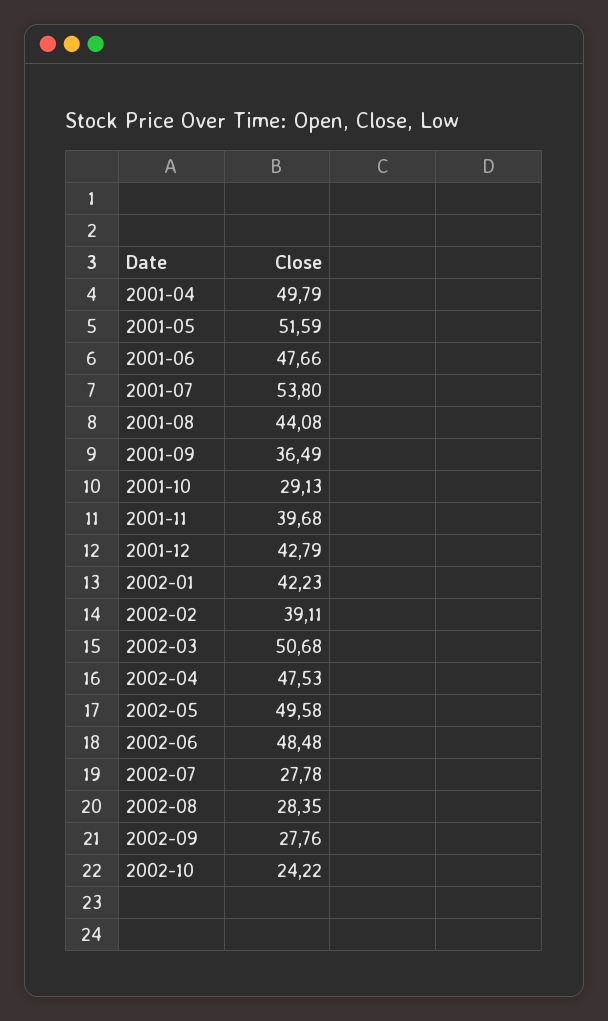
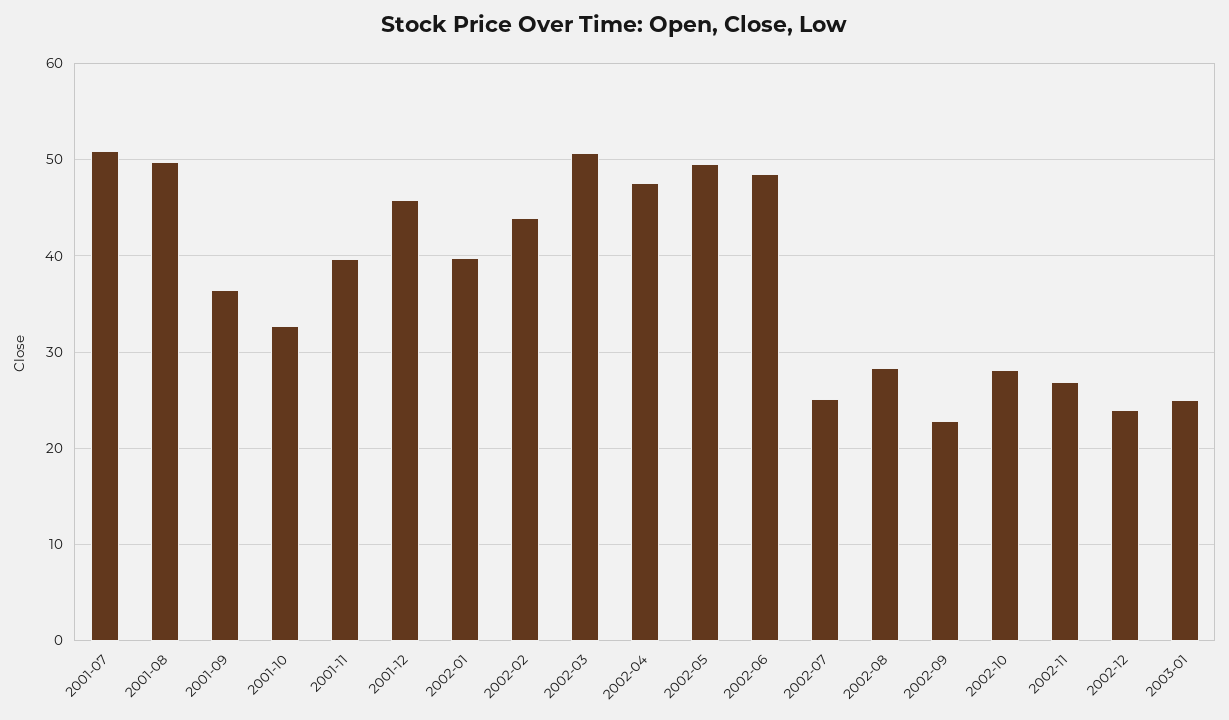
2001-04: 49.79 -> none
2001-05: 51.59 -> none
2001-06: 47.66 -> none
2001-07: 53.8 -> 51
2001-08: 44.08 -> 50
2001-10: 29.13 -> 33
2001-12: 42.79 -> 46
2002-01: 42.23 -> 40
2002-02: 39.11 -> 44
2002-07: 27.78 -> 25
2002-09: 27.76 -> 23
2002-10: 24.22 -> 28
2002-11: none -> 27
2002-12: none -> 24
2003-01: none -> 25

